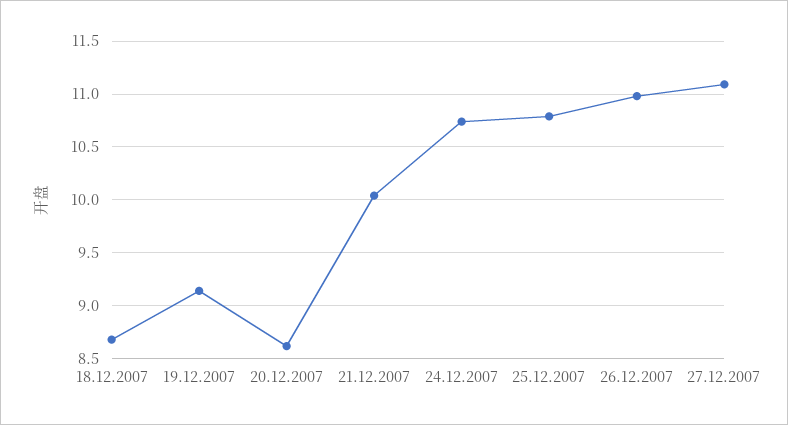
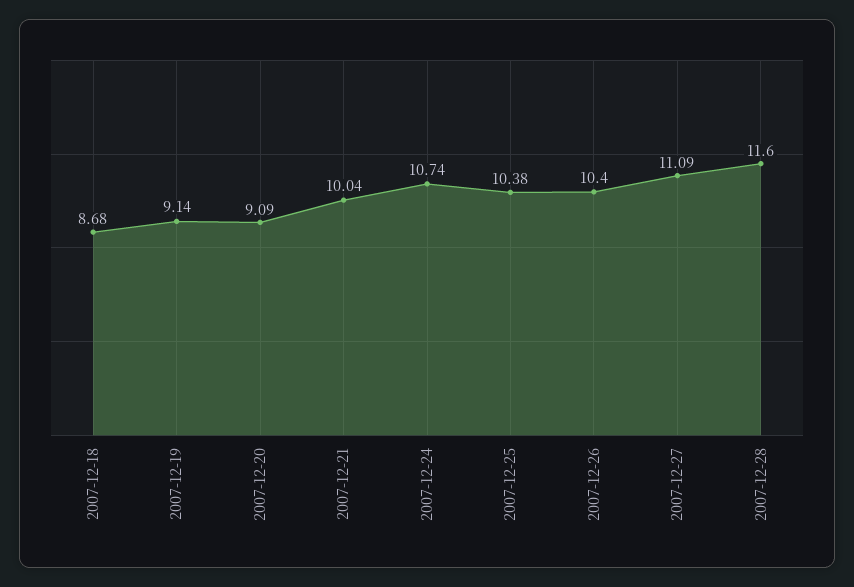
20.12.2007: 8.6 -> 9.09
25.12.2007: 10.8 -> 10.38
26.12.2007: 11 -> 10.4
2007-12-28: none -> 11.6

